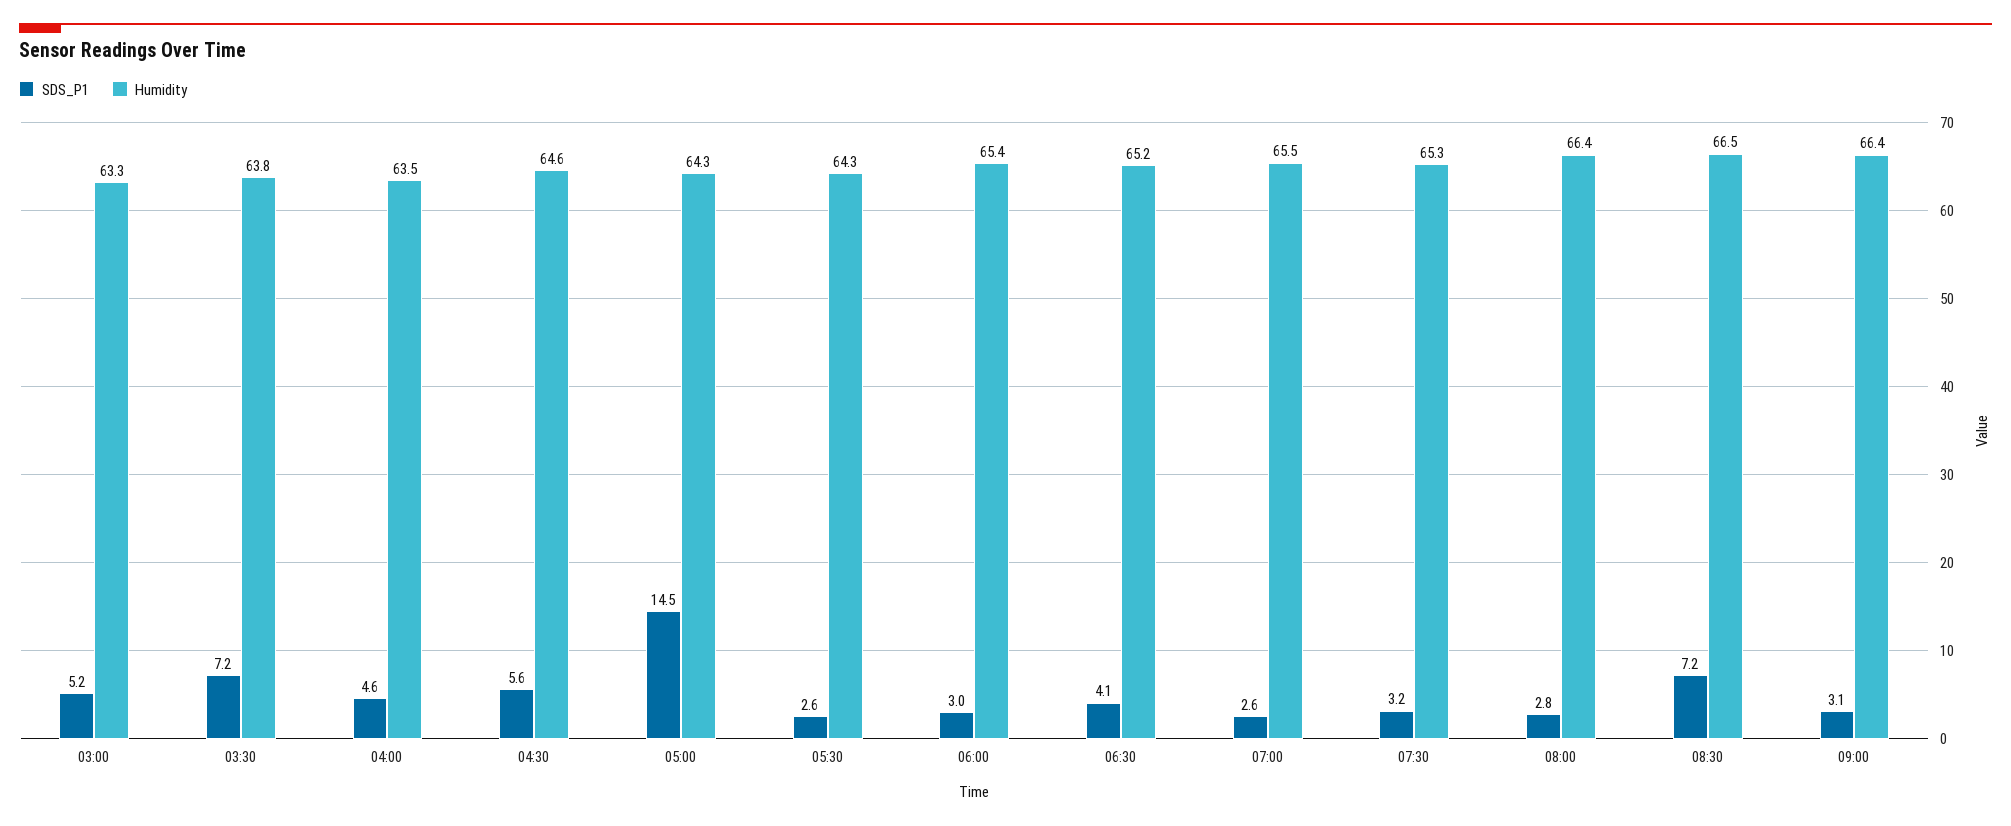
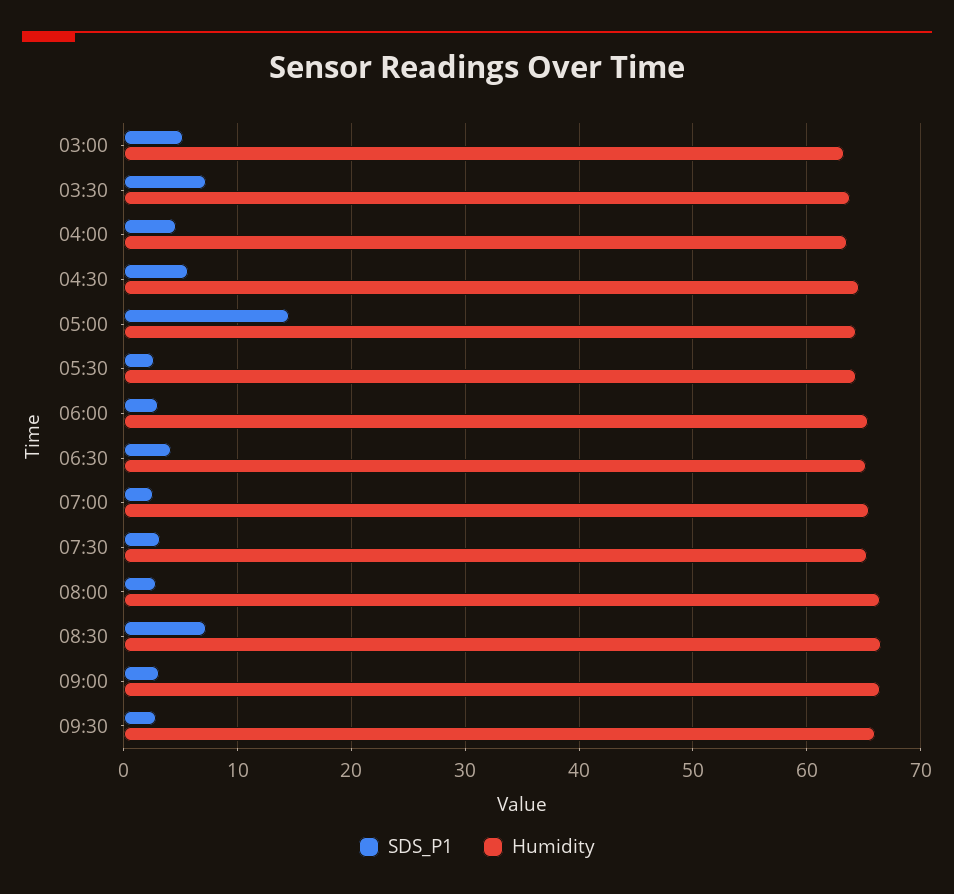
SDS_P1, 09:30: none -> 3
Humidity, 09:30: none -> 66

